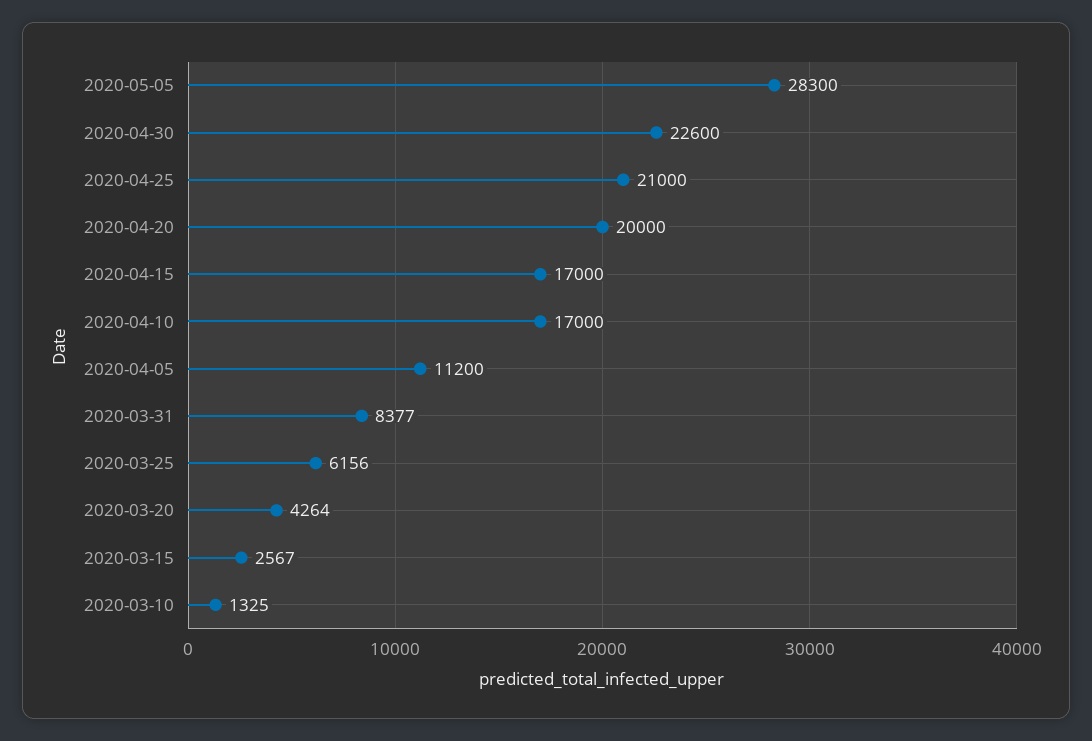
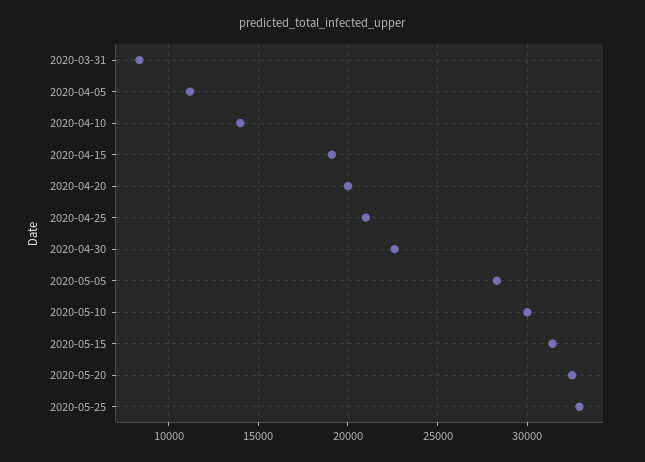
2020-04-15: 17000 -> 19000
2020-04-10: 17000 -> 14000
2020-03-25: 6156 -> none
2020-03-20: 4264 -> none
2020-03-15: 2567 -> none
2020-03-10: 1325 -> none
2020-05-10: none -> 30000
2020-05-15: none -> 31500
2020-05-20: none -> 32500
2020-05-25: none -> 33000

